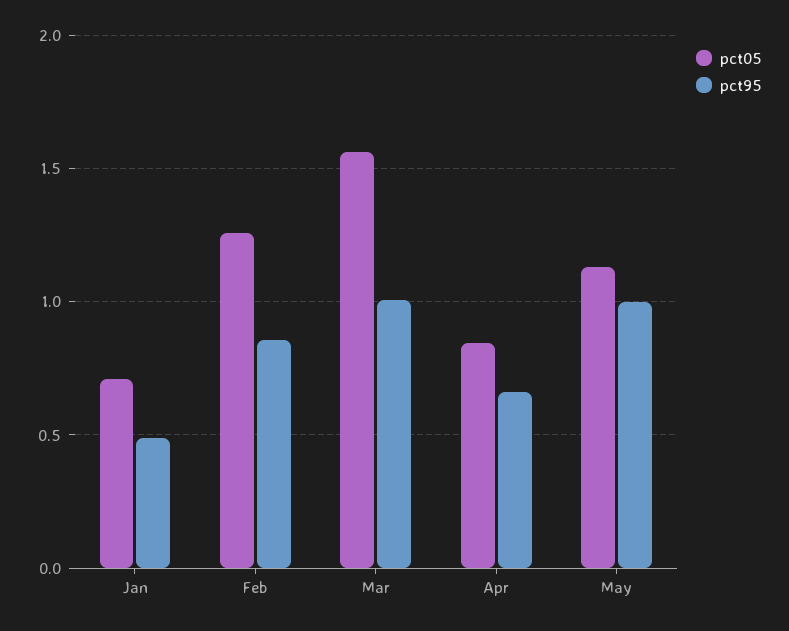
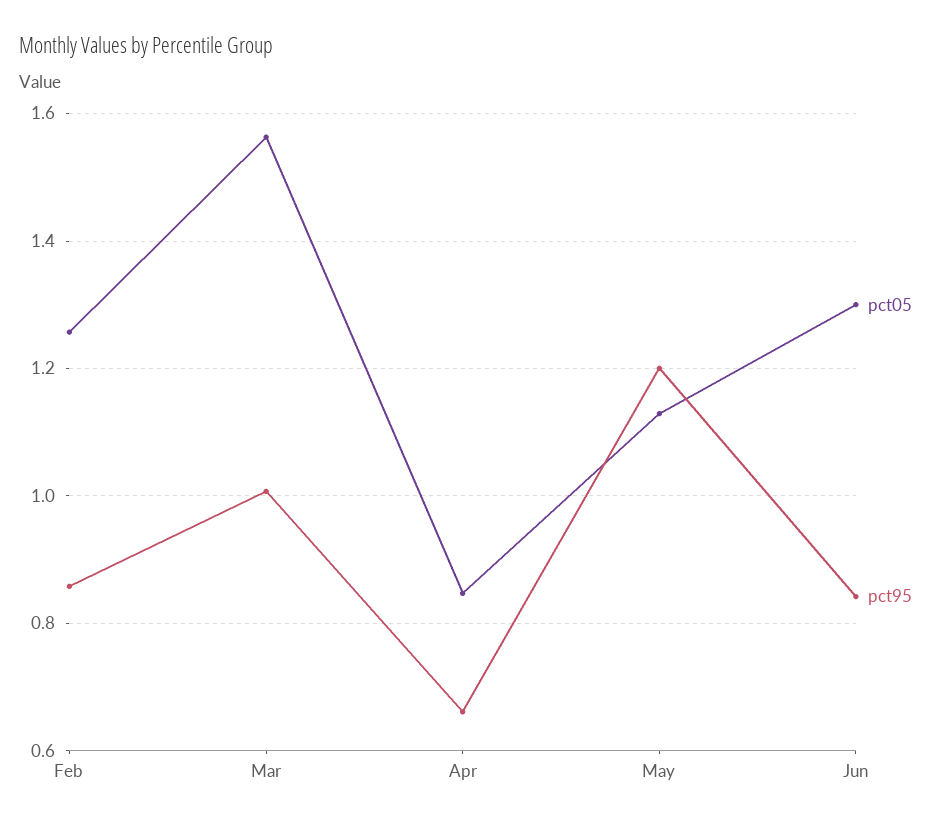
pct05, Jan: 0.7 -> none
pct95, Jan: 0.5 -> none
pct95, May: 1 -> 1.2
pct05, Jun: none -> 1.3
pct95, Jun: none -> 0.84

